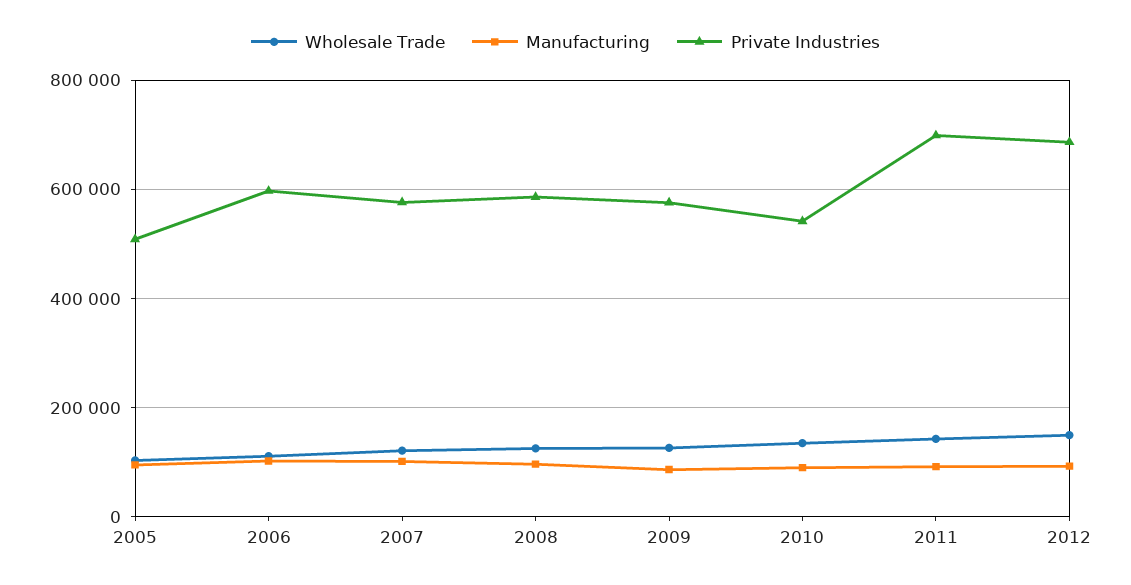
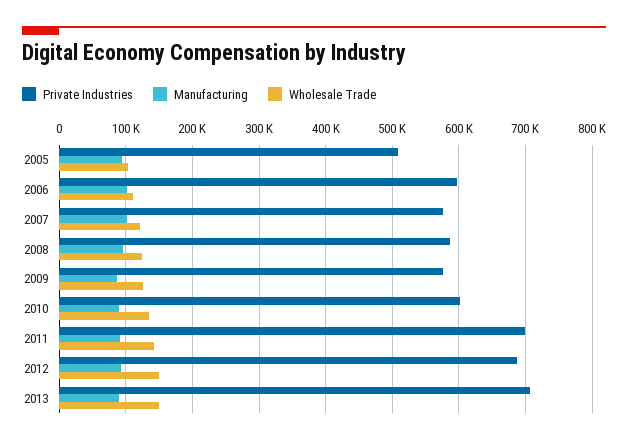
Private Industries, 2010: 540000 -> 600000
Private Industries, 2013: none -> 710000
Manufacturing, 2013: none -> 90000
Wholesale Trade, 2013: none -> 150000

